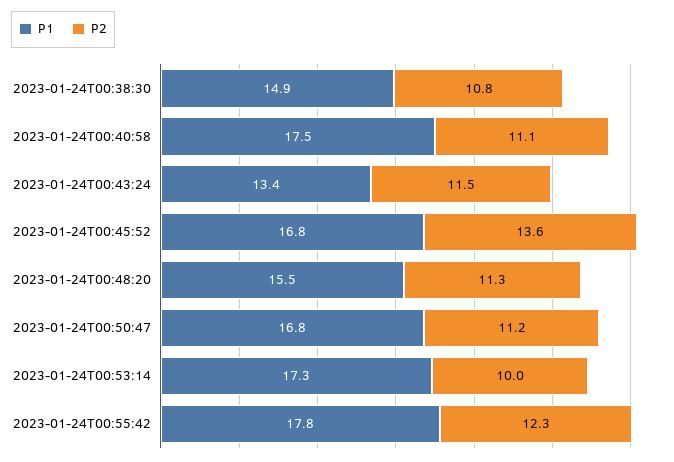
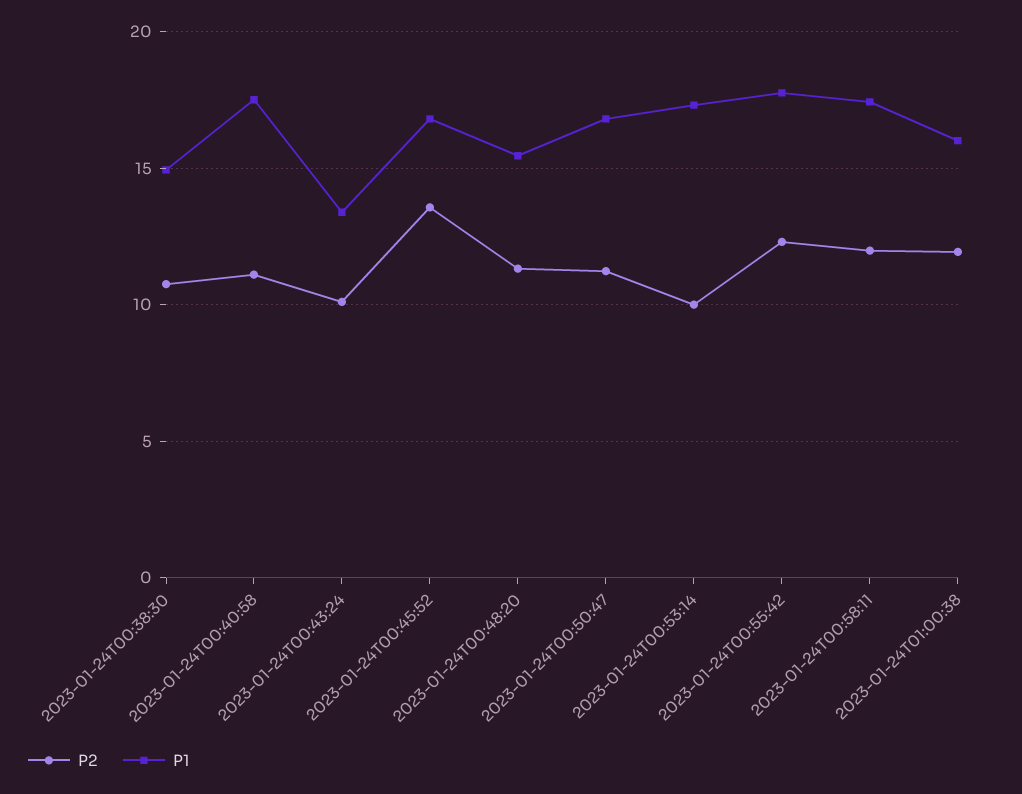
P2, 2023-01-24T00:43:24: 11.5 -> 10
P2, 2023-01-24T00:58:11: none -> 12
P1, 2023-01-24T00:58:11: none -> 17.5
P2, 2023-01-24T01:00:38: none -> 12
P1, 2023-01-24T01:00:38: none -> 16

